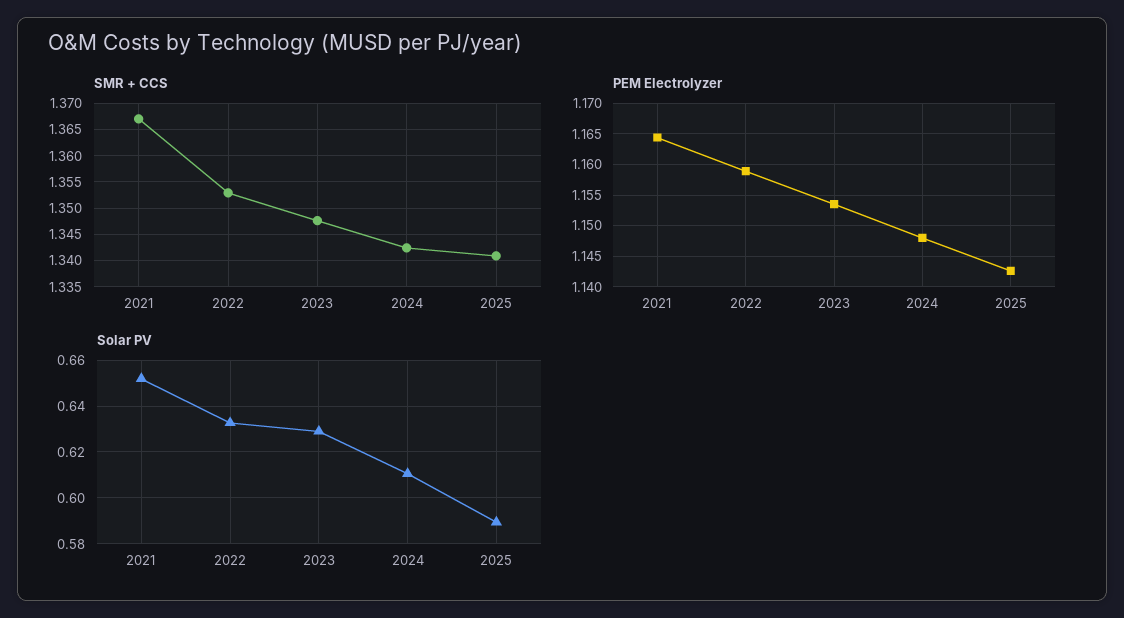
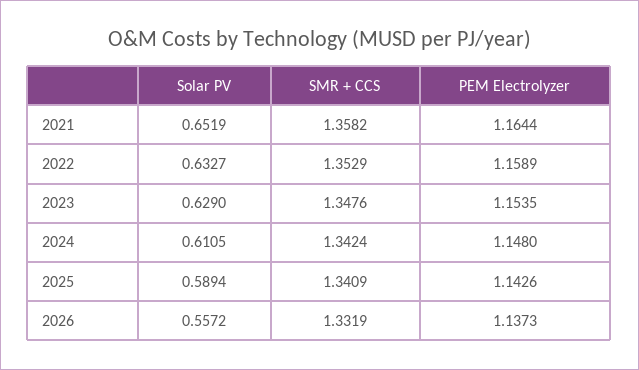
SMR + CCS, 2021: 1.3675 -> 1.3582
Solar PV, 2026: none -> 0.5572
SMR + CCS, 2026: none -> 1.3319
PEM Electrolyzer, 2026: none -> 1.1373

